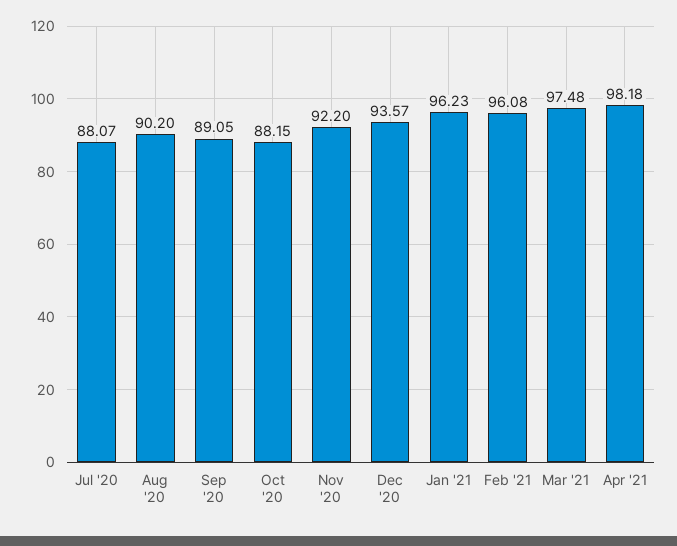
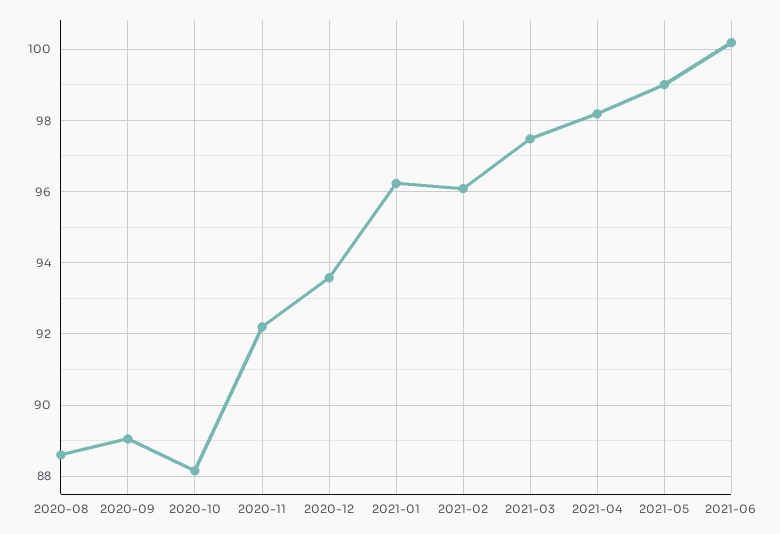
Jul '20: 88.07 -> none
Aug '20: 90.2 -> 88.6
2021-05: none -> 99
2021-06: none -> 100.2

